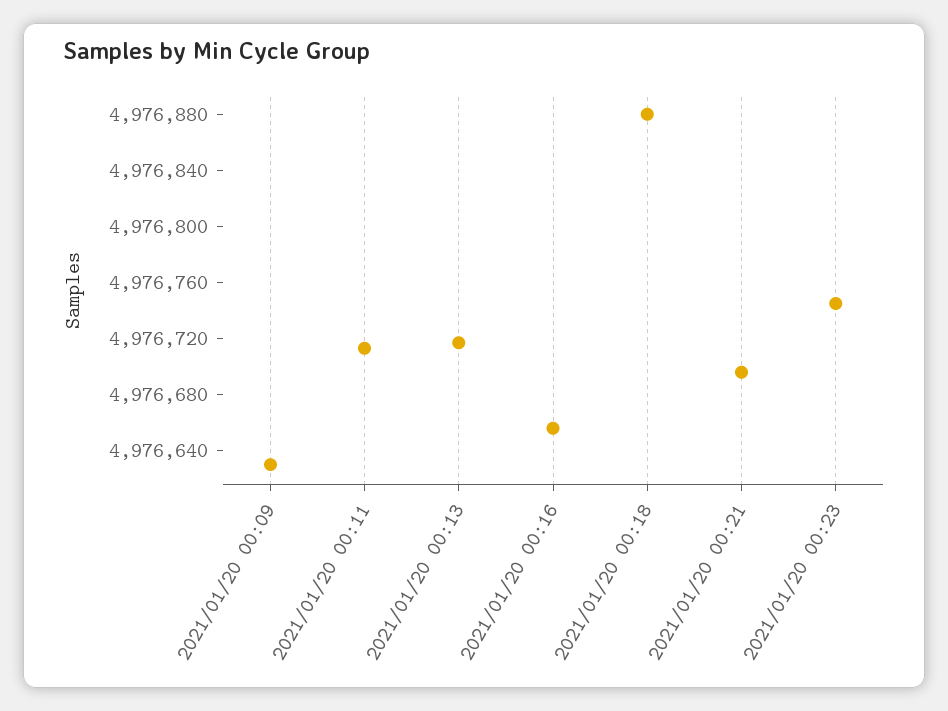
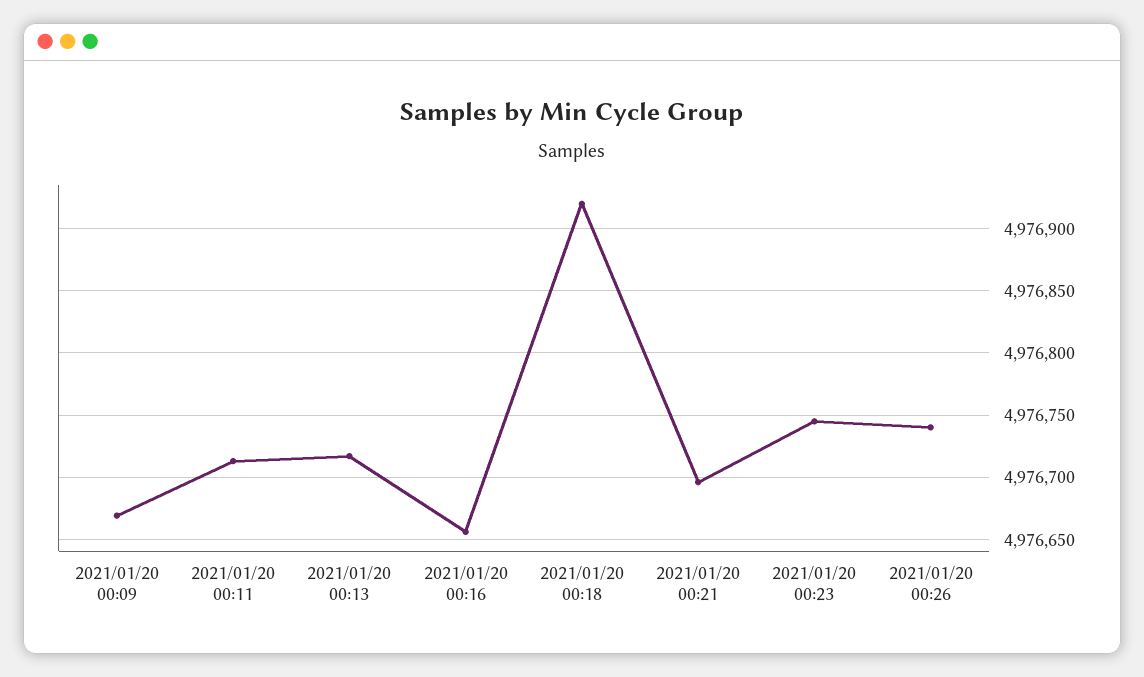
2021/01/20 00:09: 4976630 -> 4976670
2021/01/20 00:18: 4976880 -> 4976920
2021/01/20 00:26: none -> 4976740

